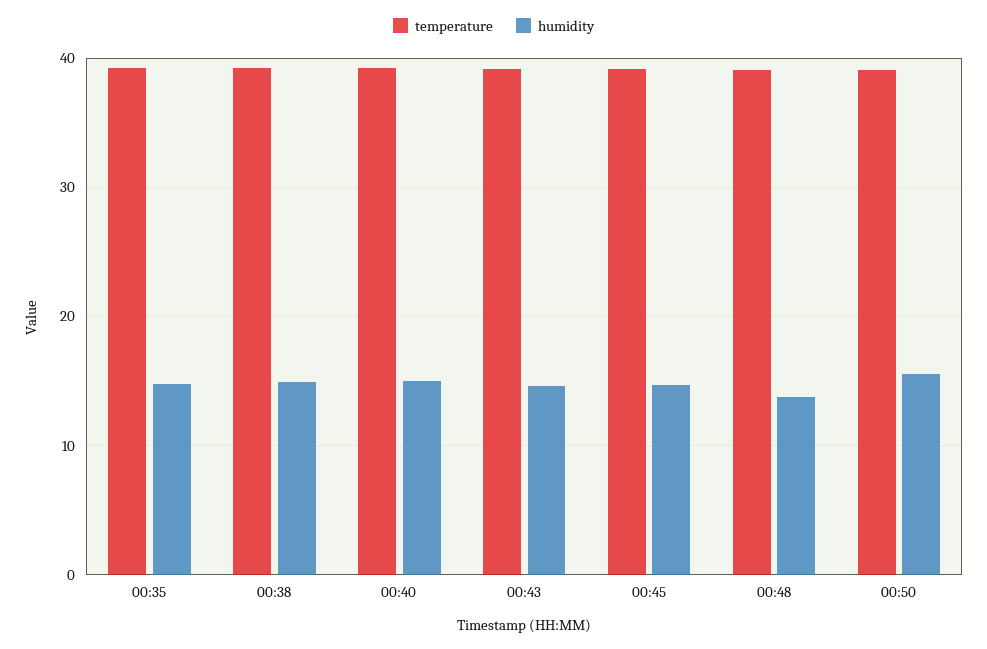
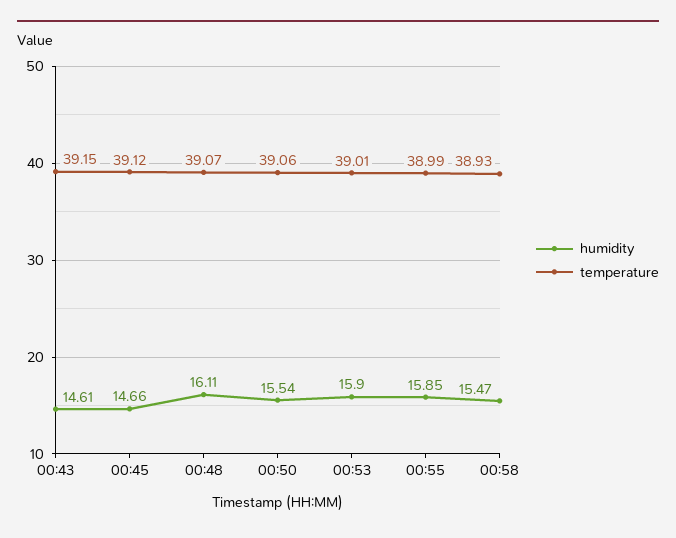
temperature, 00:35: 39 -> none
humidity, 00:35: 15 -> none
temperature, 00:38: 39 -> none
humidity, 00:38: 15 -> none
temperature, 00:40: 39 -> none
humidity, 00:40: 15 -> none
humidity, 00:48: 14 -> 16.11
humidity, 00:53: none -> 15.9
temperature, 00:53: none -> 39.01
humidity, 00:55: none -> 15.85
temperature, 00:55: none -> 38.99
humidity, 00:58: none -> 15.47
temperature, 00:58: none -> 38.93

